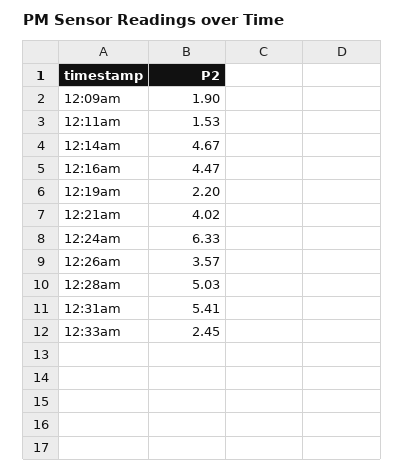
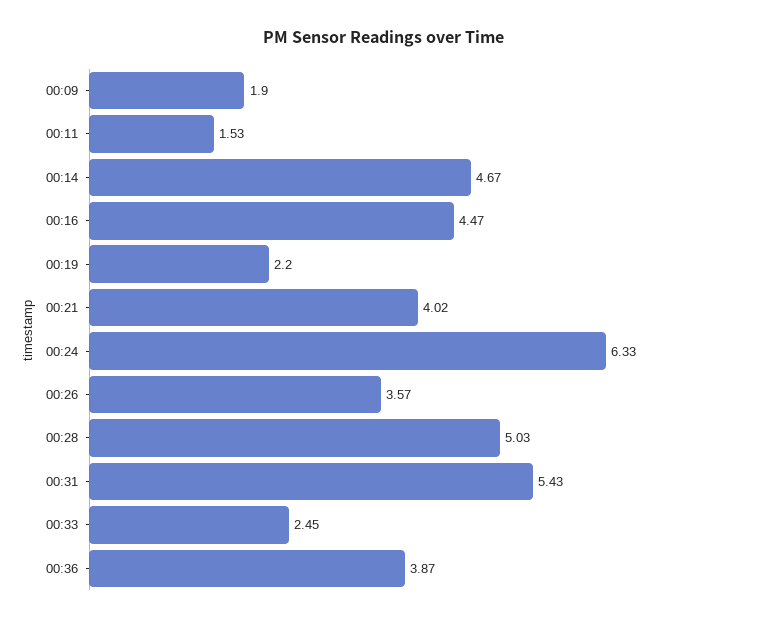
12:31am: 5.41 -> 5.43
00:36: none -> 3.87

